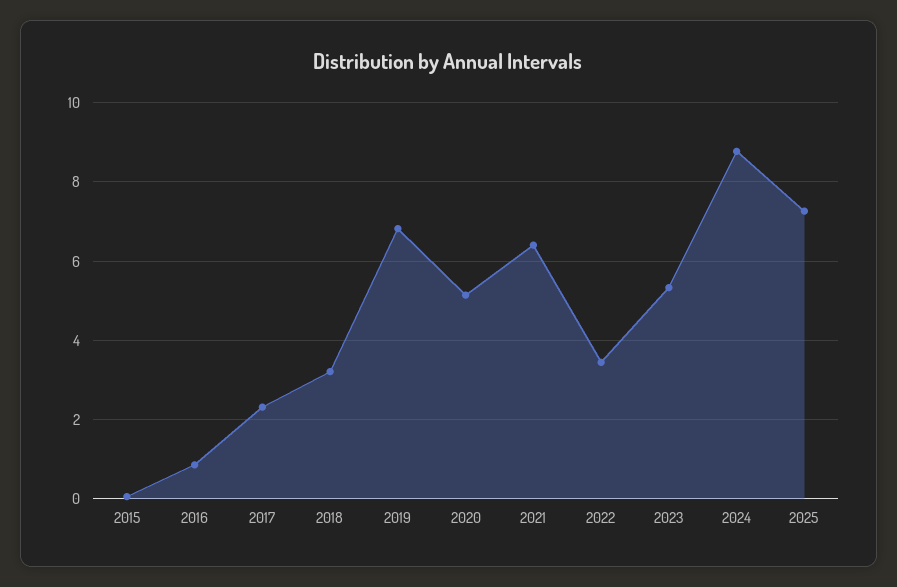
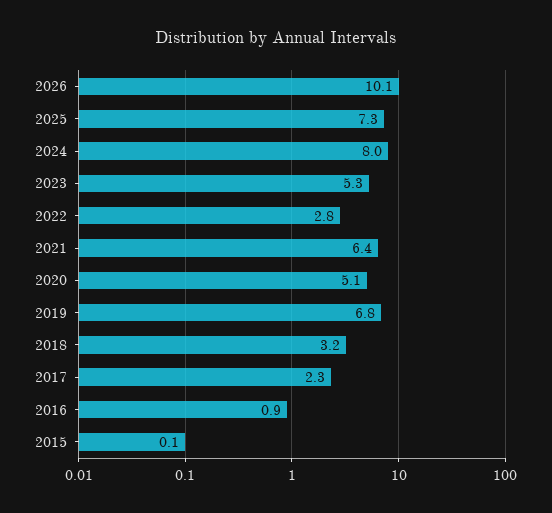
2022: 3.4 -> 2.8
2024: 8.8 -> 8
2026: none -> 10.1

